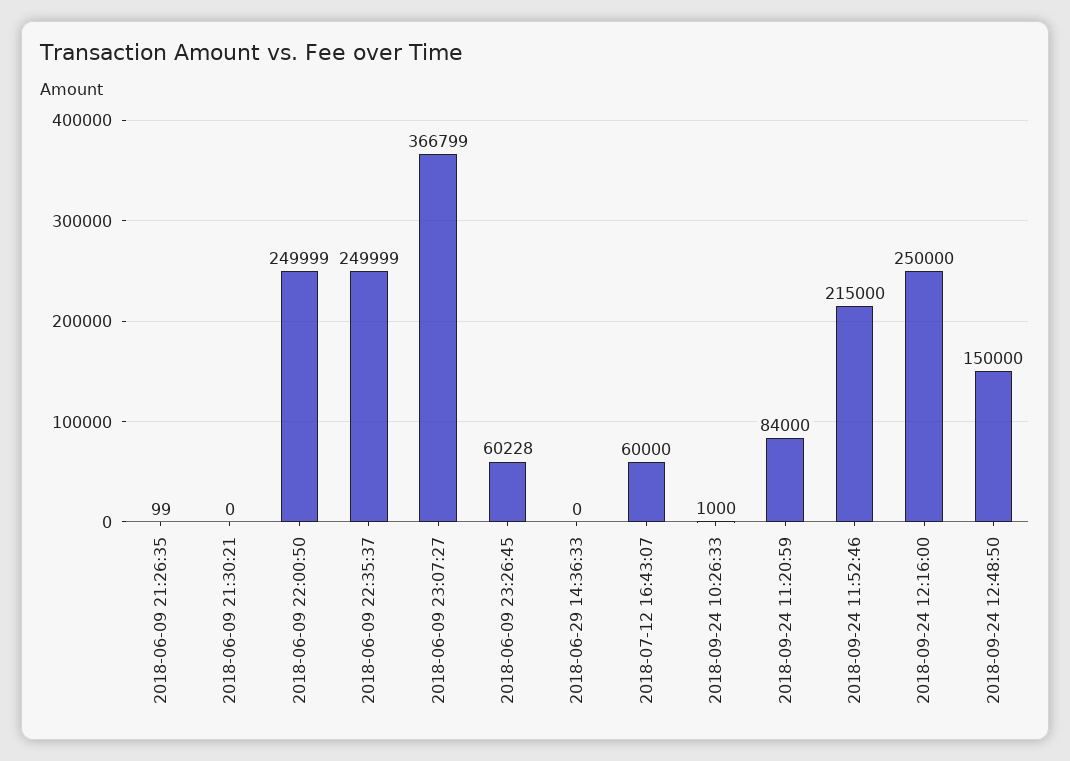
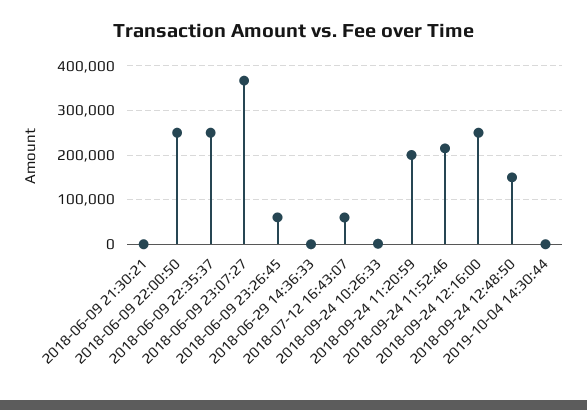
2018-06-09 21:26:35: 99 -> none
2018-09-24 11:20:59: 84000 -> 200000
2019-10-04 14:30:44: none -> 0

